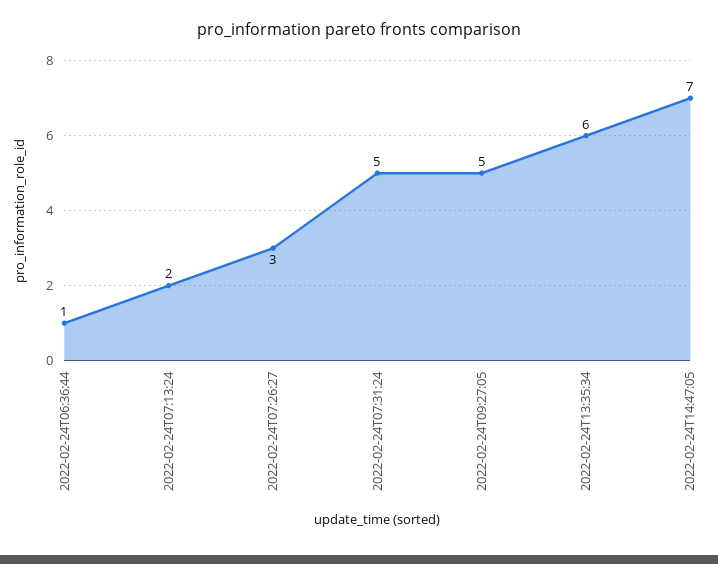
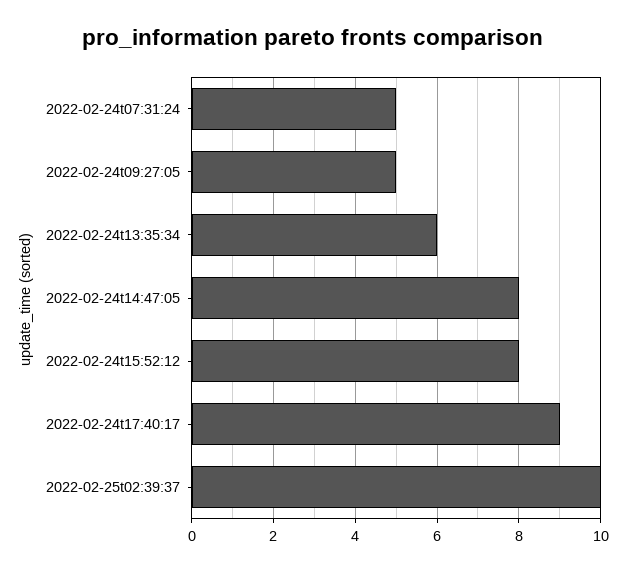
2022-02-24T06:36:44: 1 -> none
2022-02-24T07:13:24: 2 -> none
2022-02-24T07:26:27: 3 -> none
2022-02-24T14:47:05: 7 -> 8
2022-02-24t15:52:12: none -> 8
2022-02-24t17:40:17: none -> 9
2022-02-25t02:39:37: none -> 10

